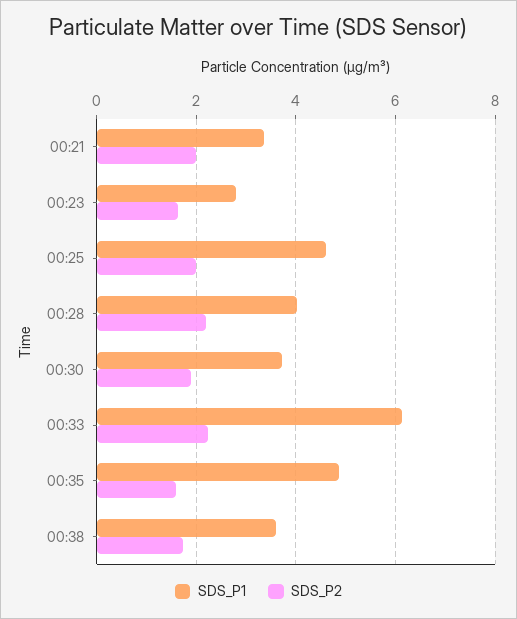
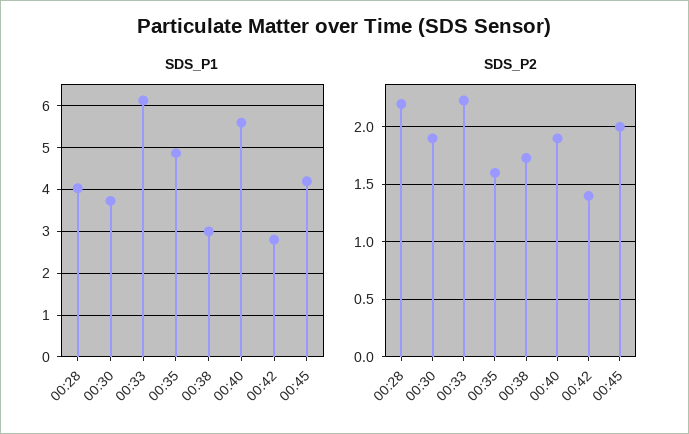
SDS_P1, 00:21: 3.4 -> none
SDS_P2, 00:21: 2 -> none
SDS_P1, 00:23: 2.8 -> none
SDS_P2, 00:23: 1.6 -> none
SDS_P1, 00:25: 4.6 -> none
SDS_P2, 00:25: 2 -> none
SDS_P1, 00:38: 3.6 -> 3
SDS_P1, 00:40: none -> 5.6
SDS_P1, 00:42: none -> 2.8
SDS_P1, 00:45: none -> 4.2
SDS_P2, 00:40: none -> 1.9
SDS_P2, 00:42: none -> 1.4
SDS_P2, 00:45: none -> 2

